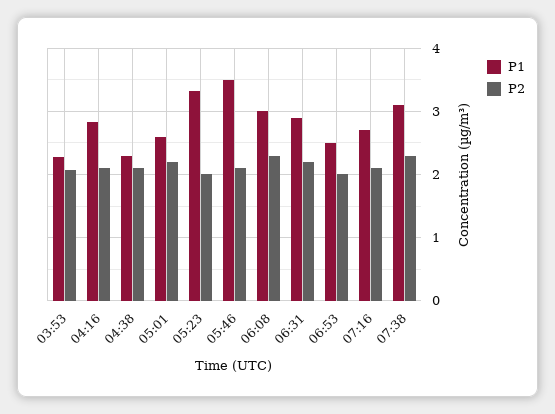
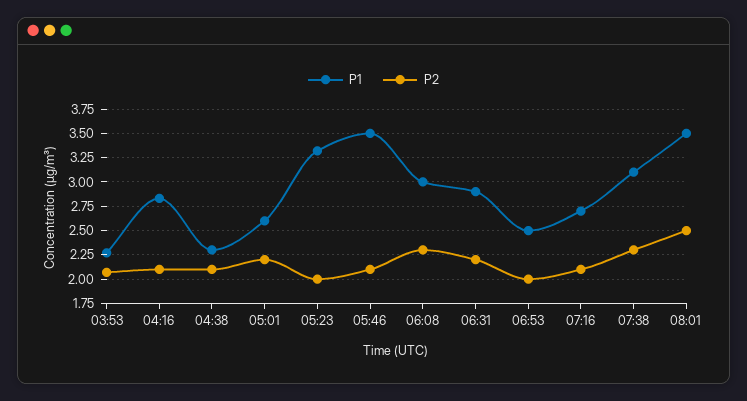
P1, 08:01: none -> 3.5
P2, 08:01: none -> 2.5

